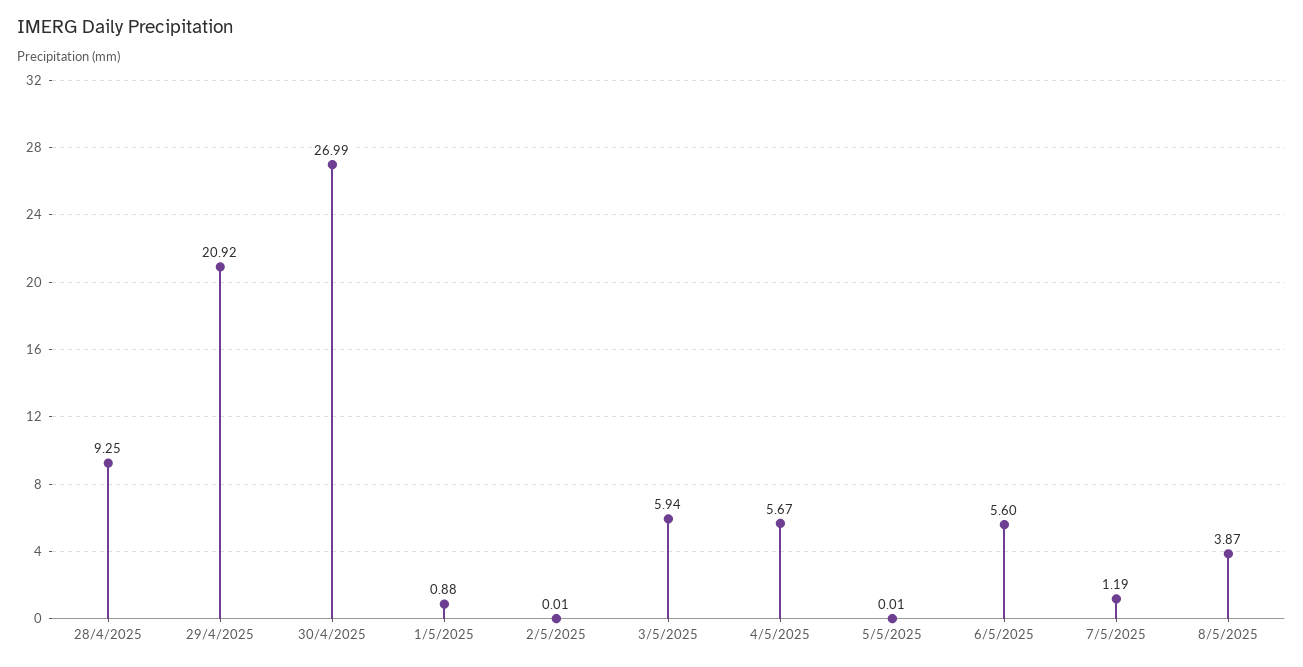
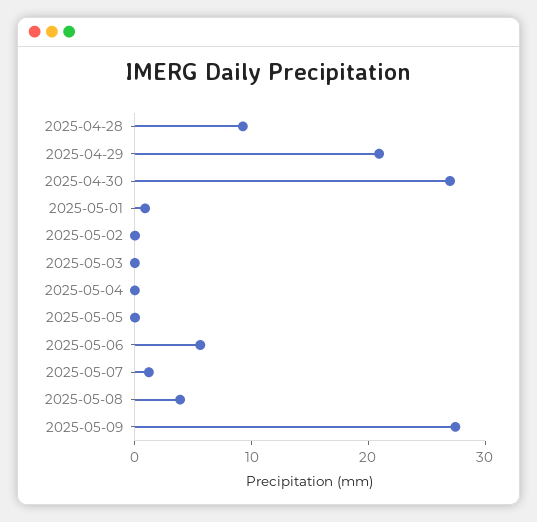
3/5/2025: 5.94 -> 0
4/5/2025: 5.67 -> 0
2025-05-09: none -> 28

